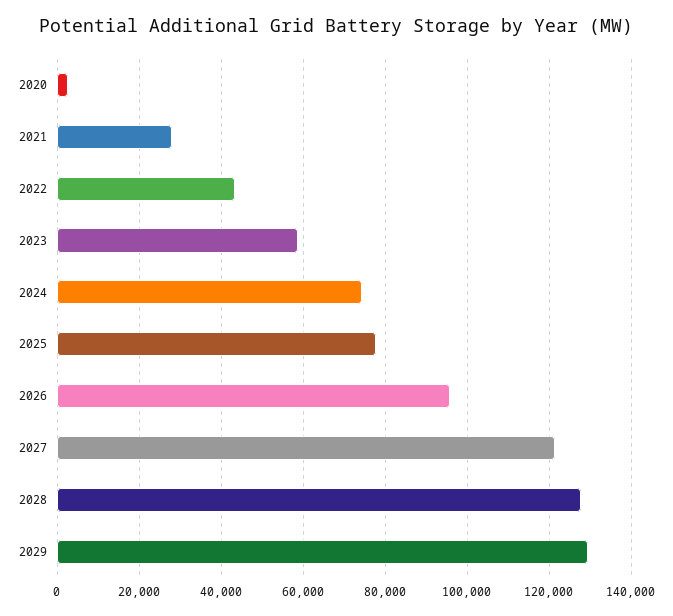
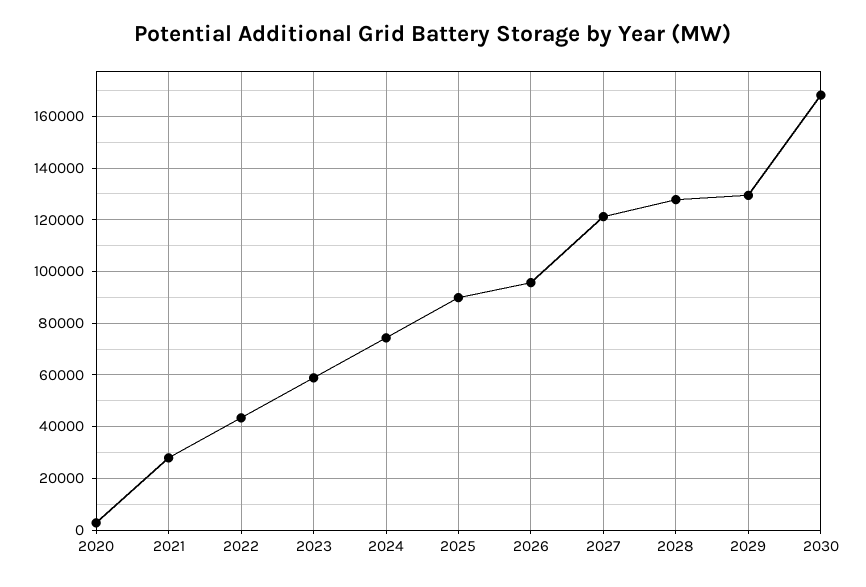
2025: 78000 -> 90000
2030: none -> 167500

